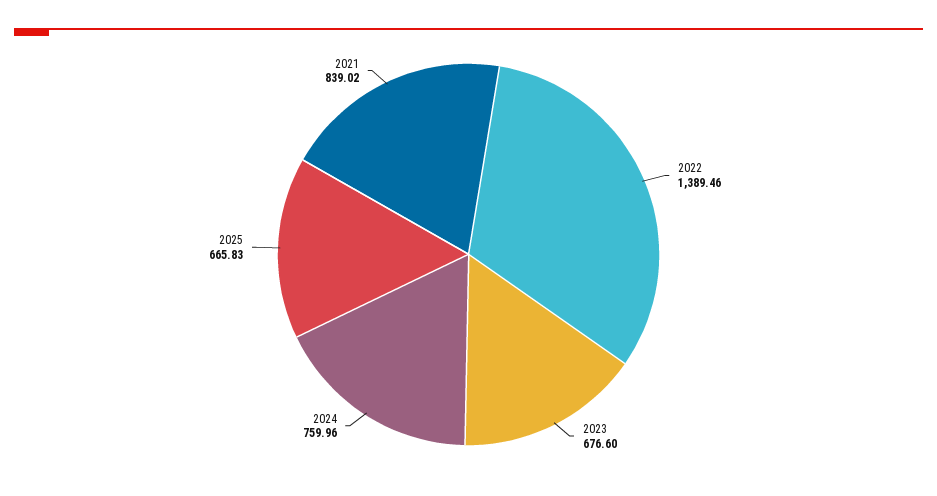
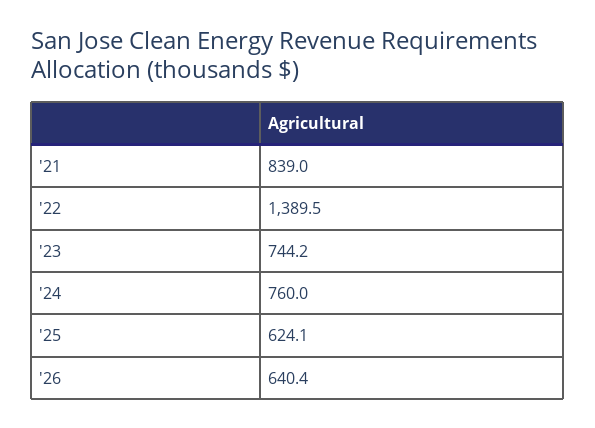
2023: 676.6 -> 744.2
2025: 665.83 -> 624.1
'26: none -> 640.4

